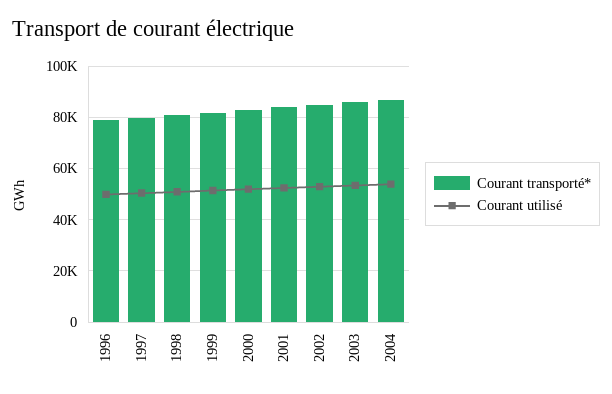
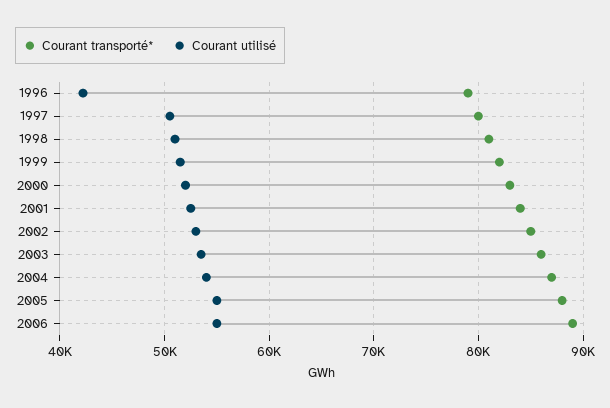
Courant utilisé, 1996: 50000 -> 42000
Courant transporté*, 2005: none -> 88000
Courant utilisé, 2005: none -> 55000
Courant transporté*, 2006: none -> 89000
Courant utilisé, 2006: none -> 55000

